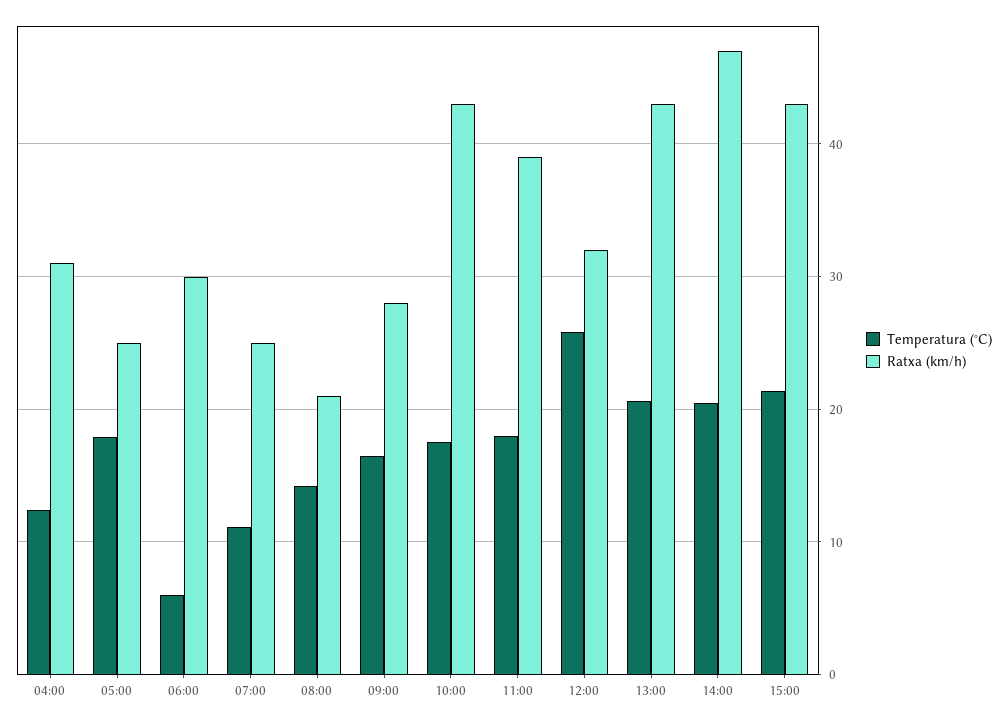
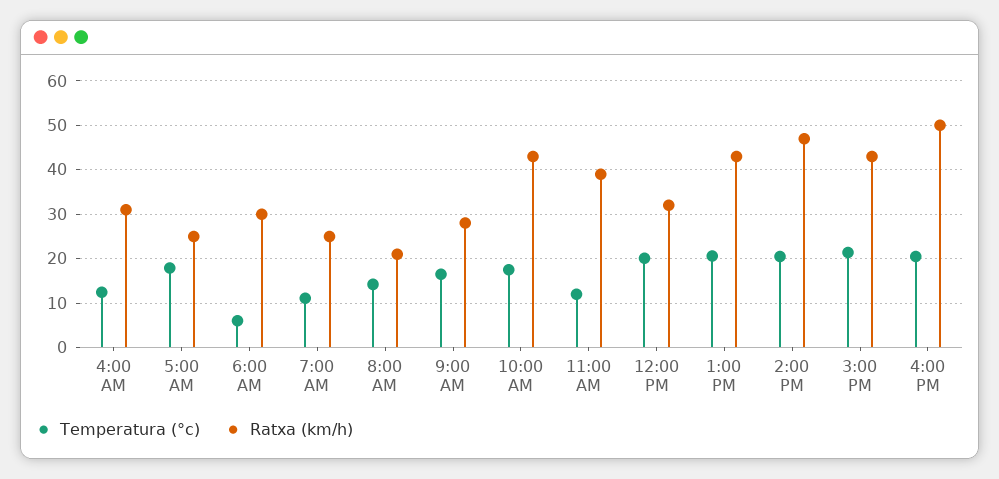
Temperatura (°C), 11:00: 18 -> 12
Temperatura (°C), 12:00: 26 -> 20
Temperatura (°C), 4:00 PM: none -> 20
Ratxa (km/h), 4:00 PM: none -> 50

